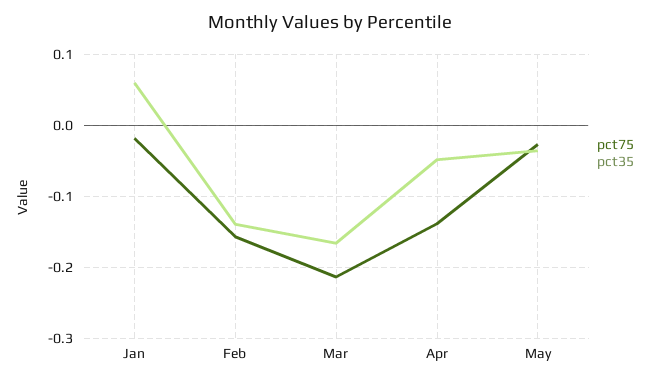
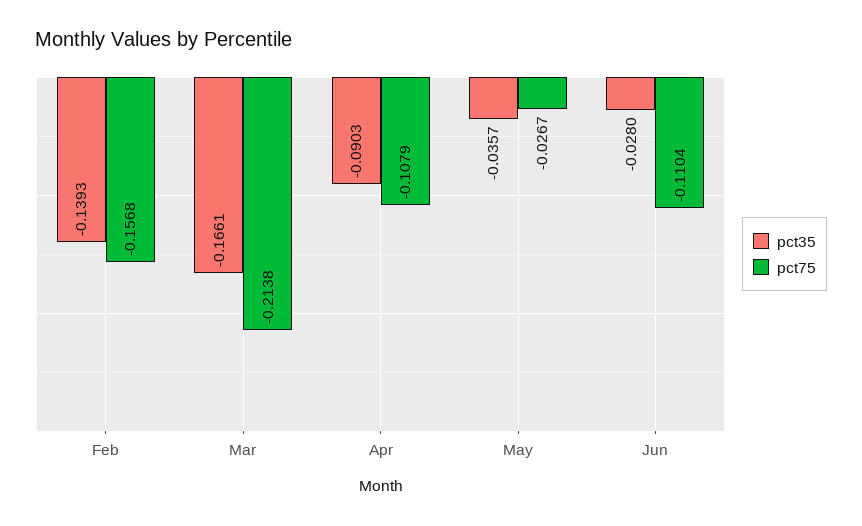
pct75, Jan: -0.02 -> none
pct35, Jan: 0.06 -> none
pct75, Apr: -0.14 -> -0.1079
pct35, Apr: -0.05 -> -0.0903
pct35, Jun: none -> -0.028
pct75, Jun: none -> -0.1104

